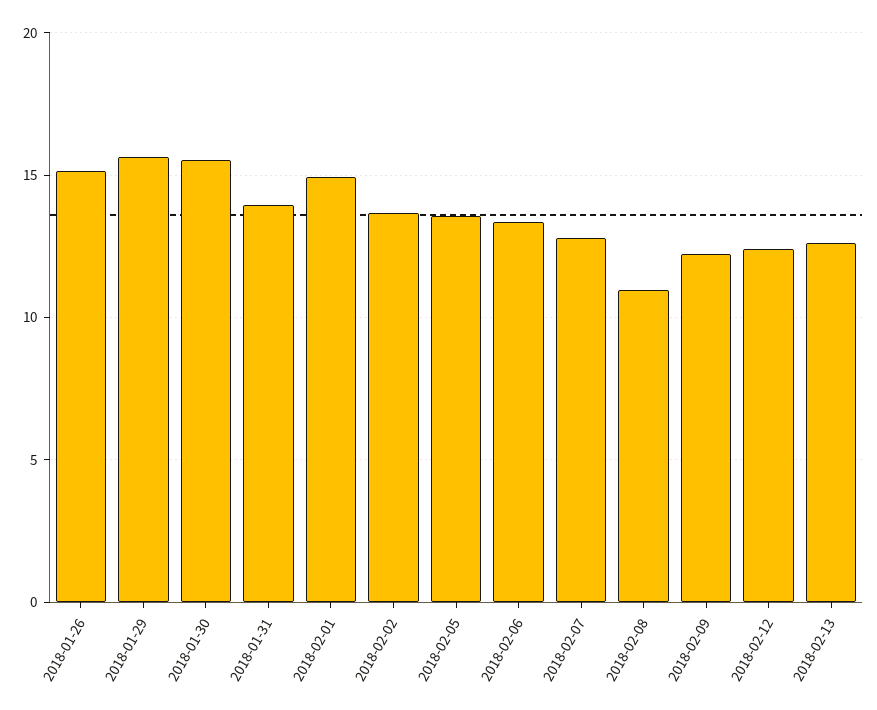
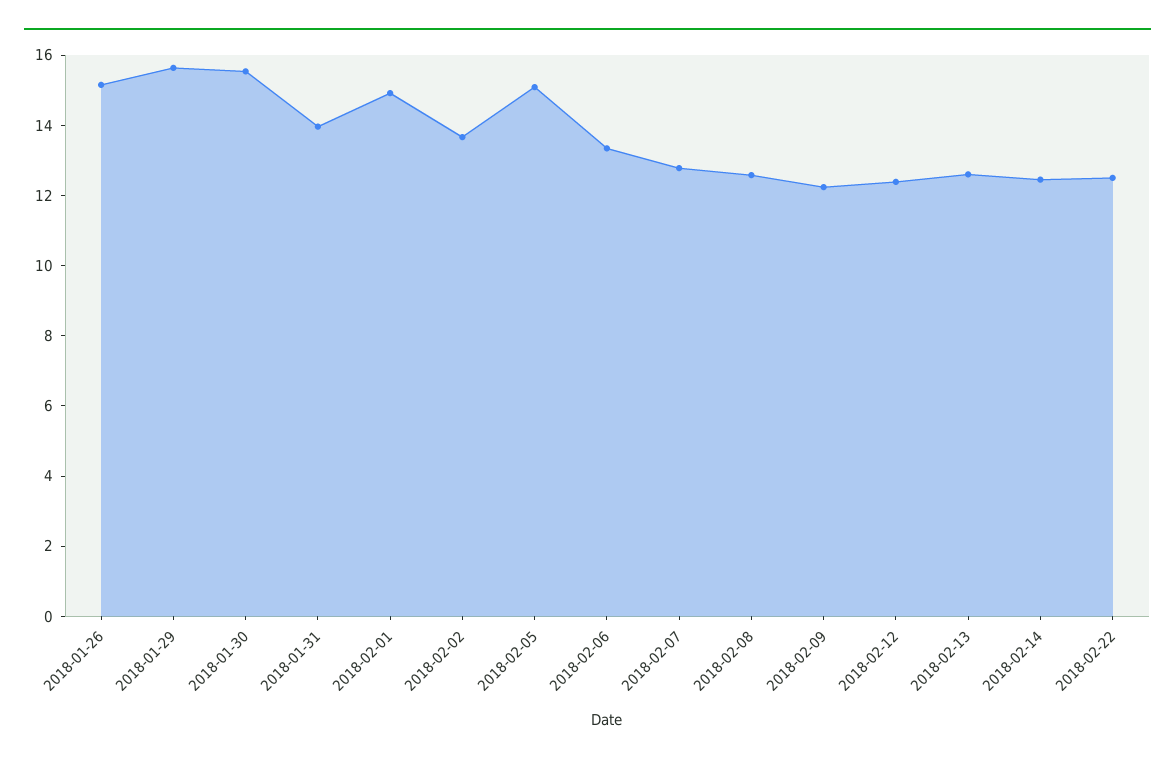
2018-02-05: 13.5 -> 15
2018-02-08: 11 -> 12.5
2018-02-14: none -> 12.5
2018-02-22: none -> 12.5

